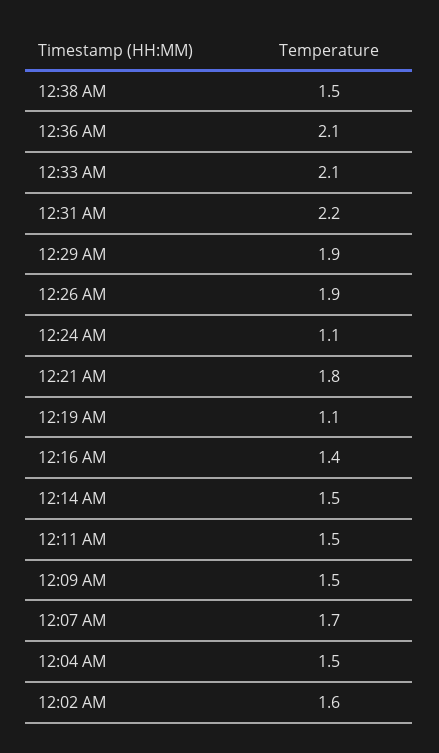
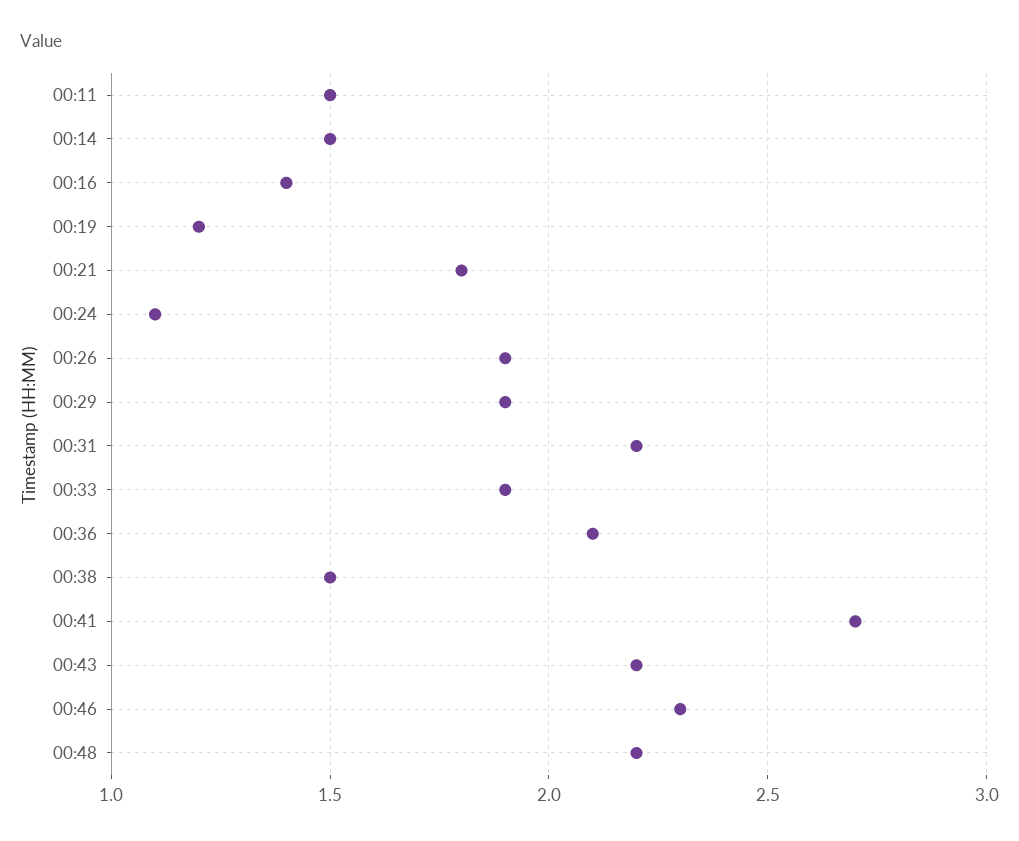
12:33 AM: 2.1 -> 1.9
12:19 AM: 1.1 -> 1.2
12:09 AM: 1.5 -> none
12:07 AM: 1.7 -> none
12:04 AM: 1.5 -> none
12:02 AM: 1.6 -> none
00:41: none -> 2.7
00:43: none -> 2.2
00:46: none -> 2.3
00:48: none -> 2.2

